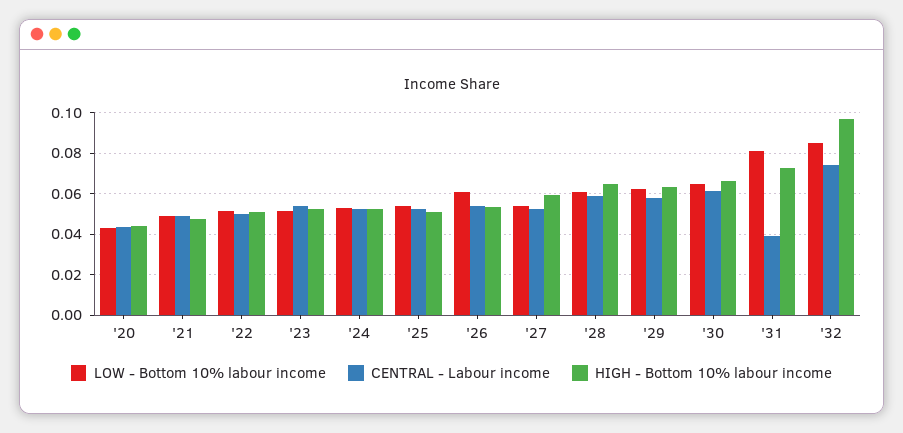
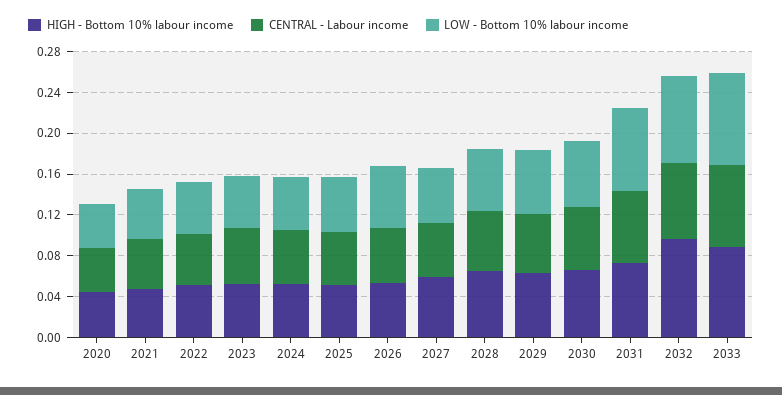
CENTRAL - Labour income, '31: 0.04 -> 0.07
HIGH - Bottom 10% labour income, 2033: none -> 0.09
CENTRAL - Labour income, 2033: none -> 0.08
LOW - Bottom 10% labour income, 2033: none -> 0.09

